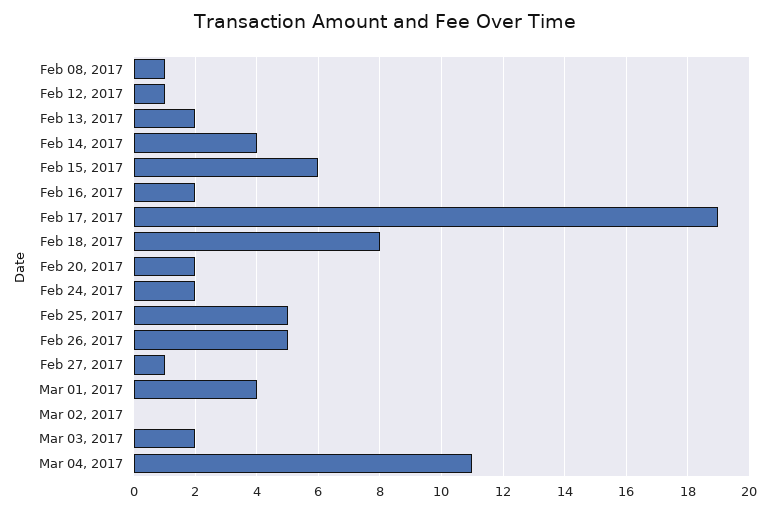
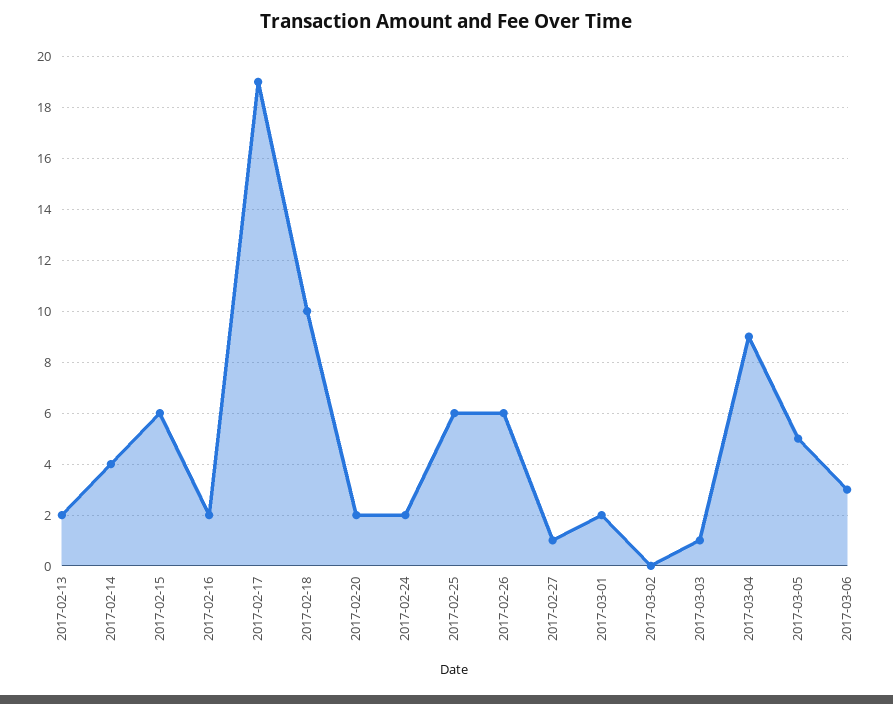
Feb 08, 2017: 1 -> none
Feb 12, 2017: 1 -> none
Feb 18, 2017: 8 -> 10
Feb 25, 2017: 5 -> 6
Feb 26, 2017: 5 -> 6
Mar 01, 2017: 4 -> 2
Mar 03, 2017: 2 -> 1
Mar 04, 2017: 11 -> 9
2017-03-05: none -> 5
2017-03-06: none -> 3

